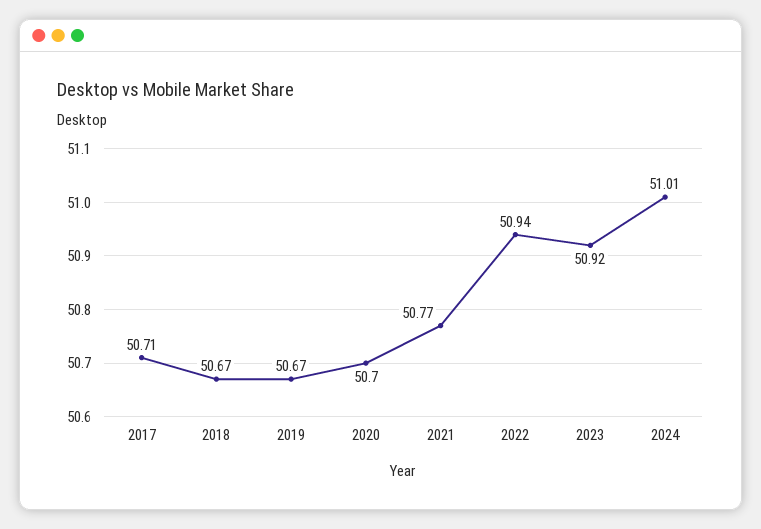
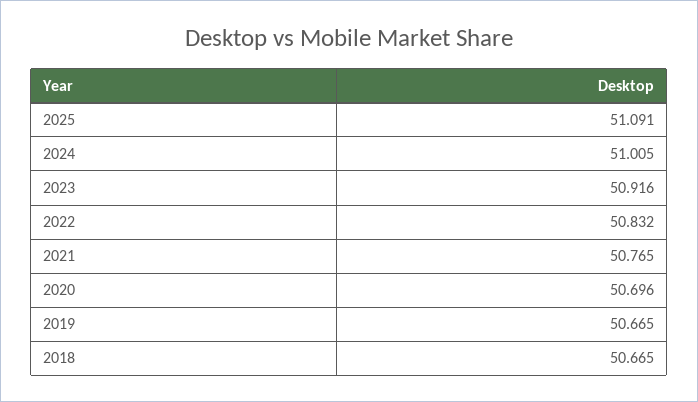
2017: 50.71 -> none
2022: 50.94 -> 50.832
2025: none -> 51.091

